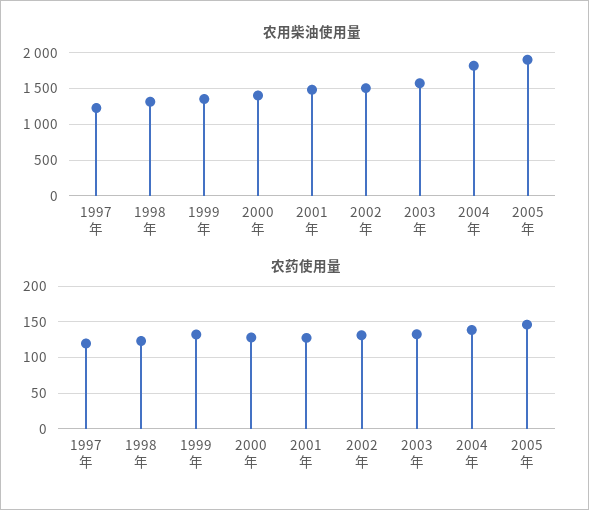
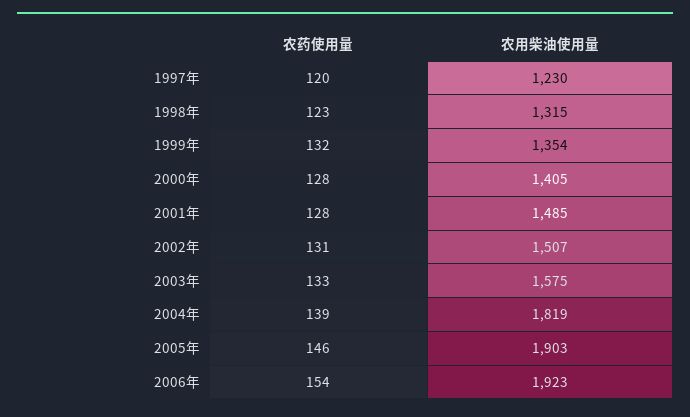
农药使用量, 2006年: none -> 154
农用柴油使用量, 2006年: none -> 1923

